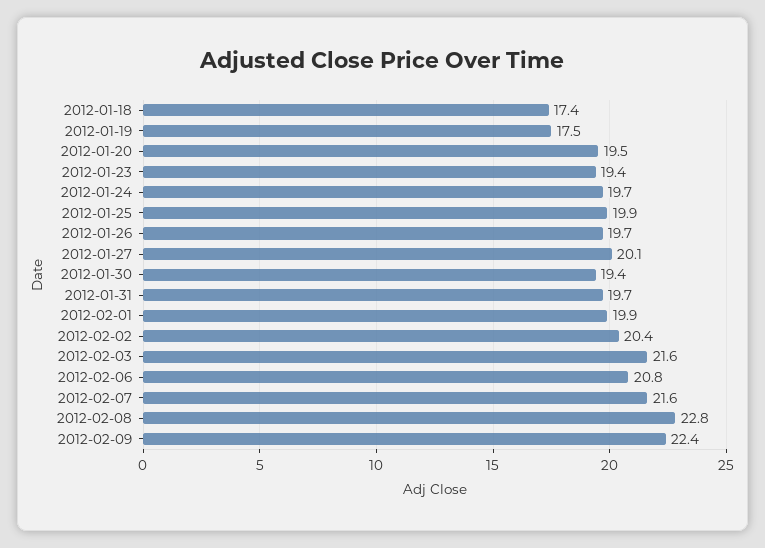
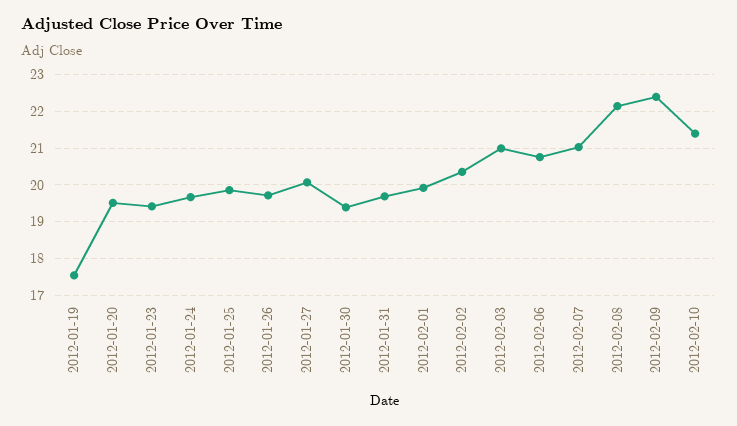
2012-01-18: 17.4 -> none
2012-02-03: 21.6 -> 21
2012-02-07: 21.6 -> 21
2012-02-08: 22.8 -> 22.2
2012-02-10: none -> 21.4

